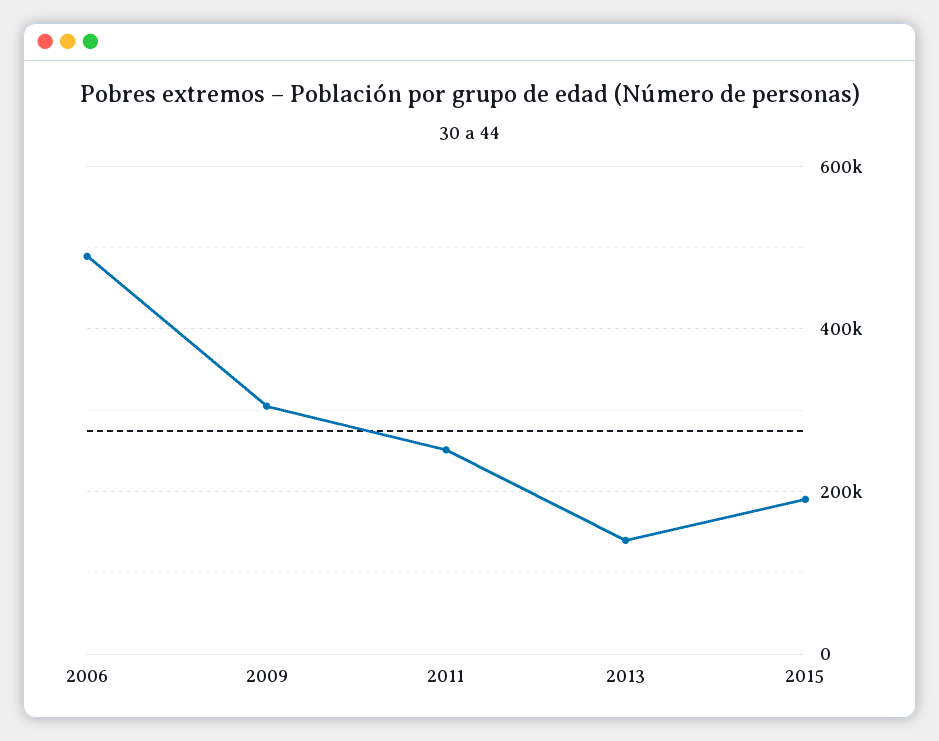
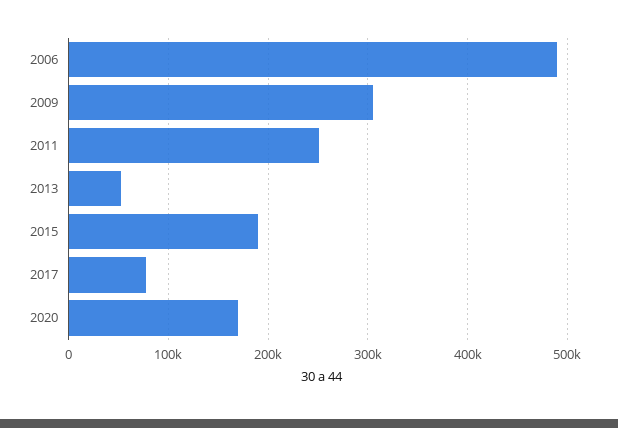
2013: 140000 -> 50000
2017: none -> 80000
2020: none -> 170000

